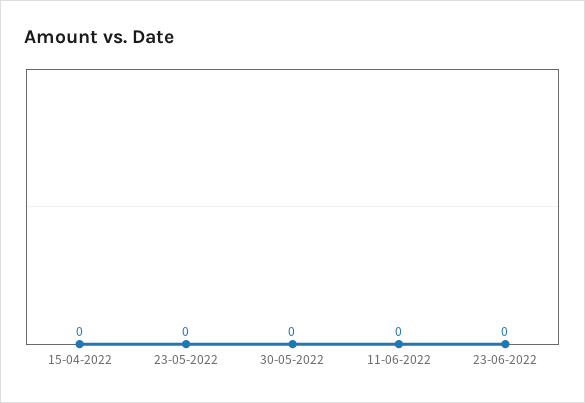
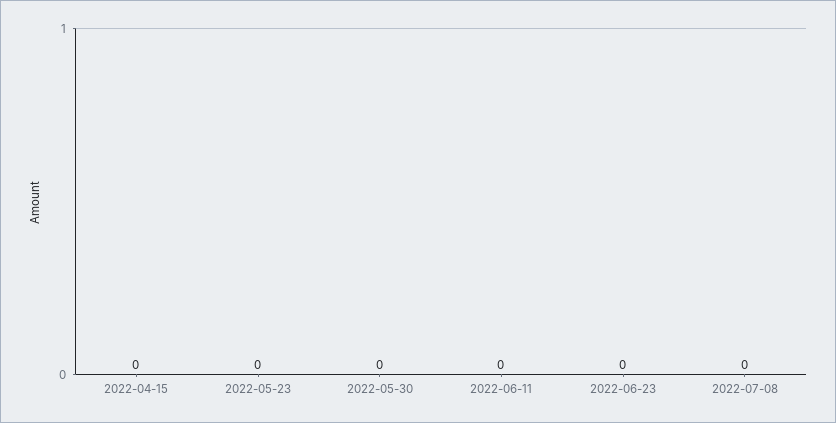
2022-07-08: none -> 0

